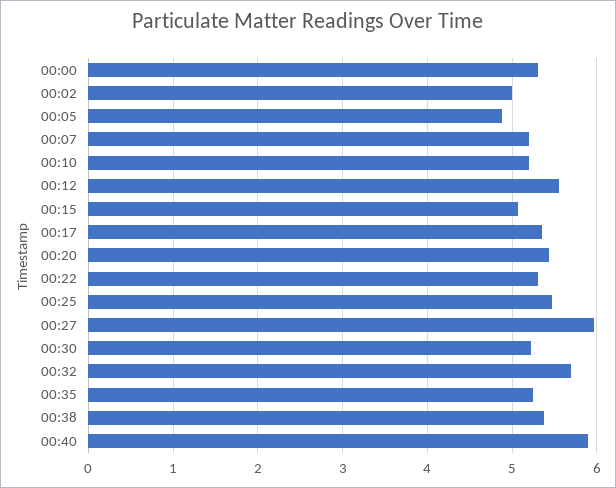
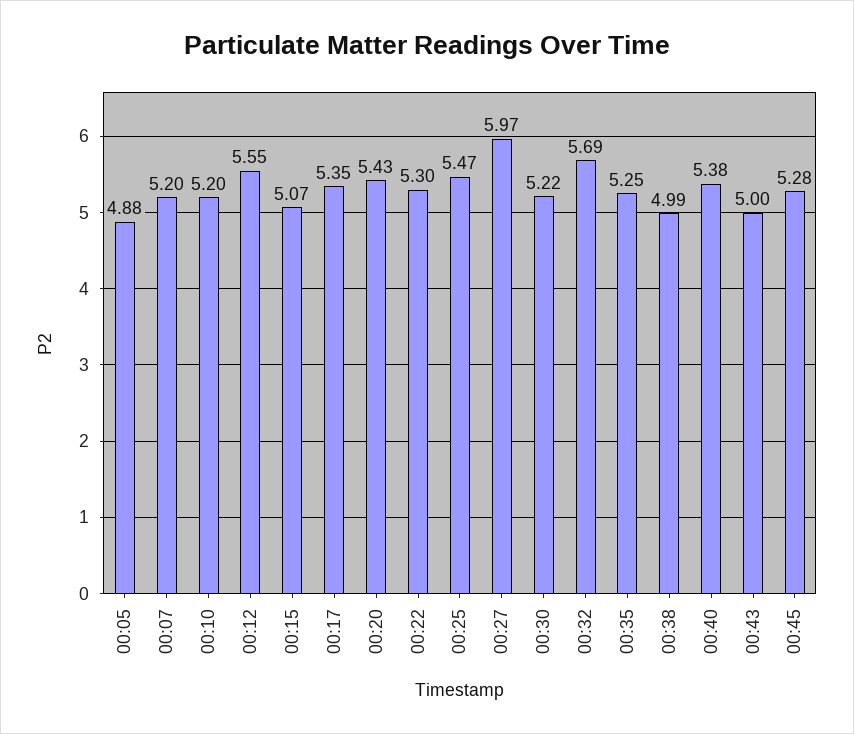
00:00: 5.3 -> none
00:02: 5 -> none
00:38: 5.4 -> 4.99
00:40: 5.9 -> 5.38
00:43: none -> 5
00:45: none -> 5.28

